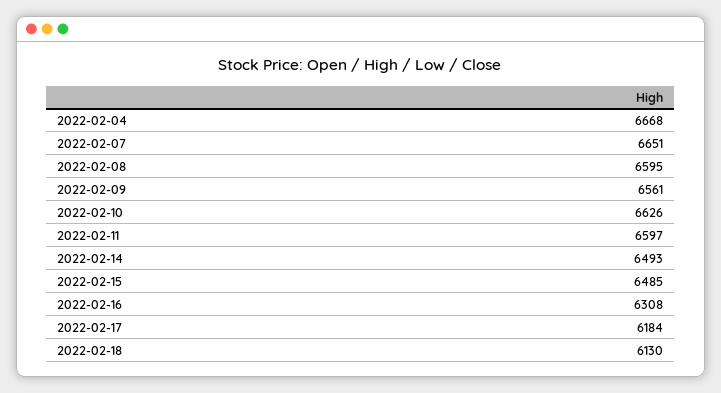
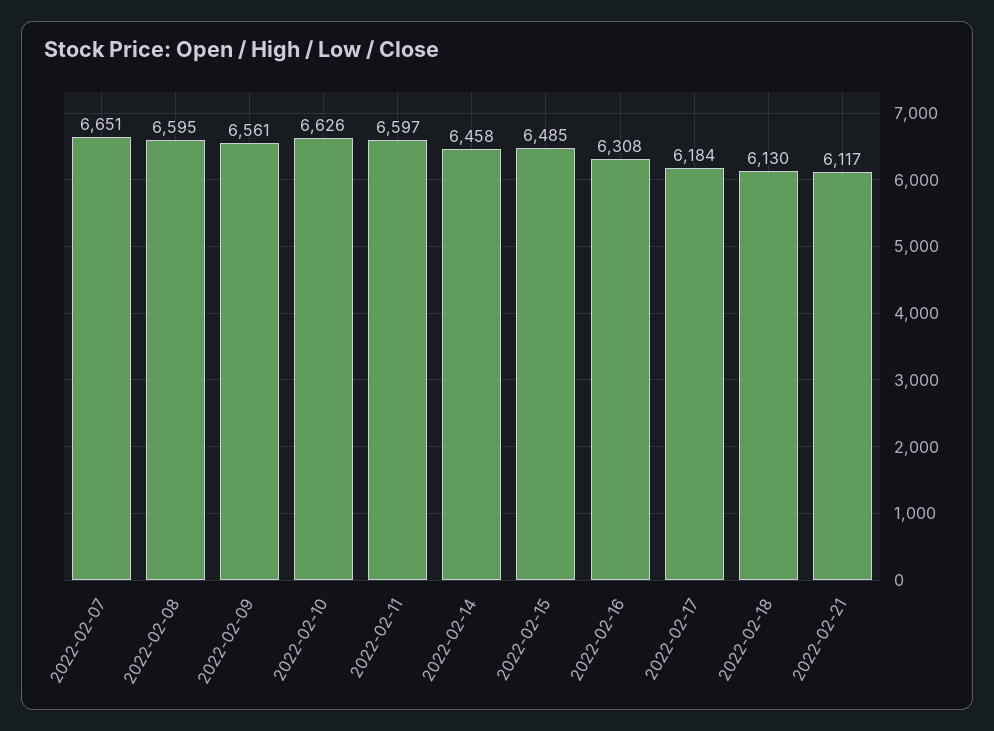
2022-02-04: 6668 -> none
2022-02-14: 6493 -> 6458
2022-02-21: none -> 6117

